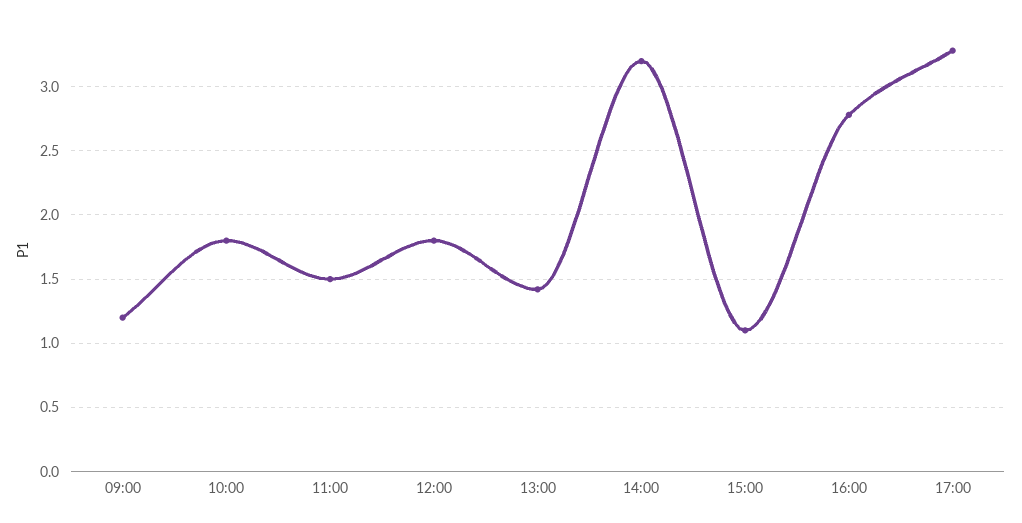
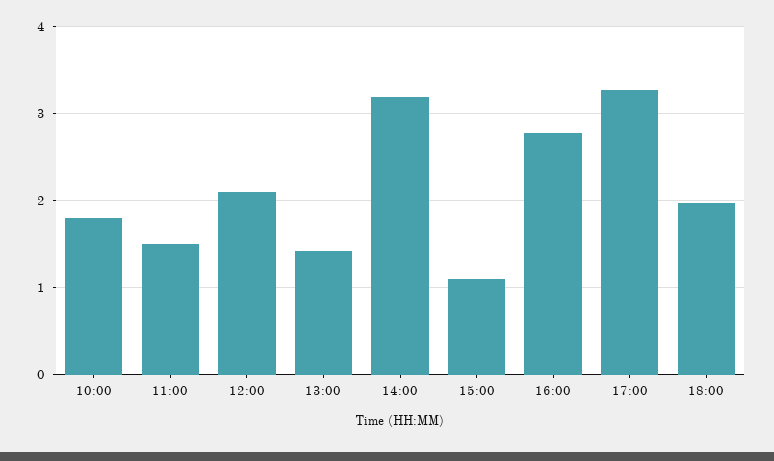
09:00: 1.2 -> none
12:00: 1.8 -> 2.1
18:00: none -> 2

